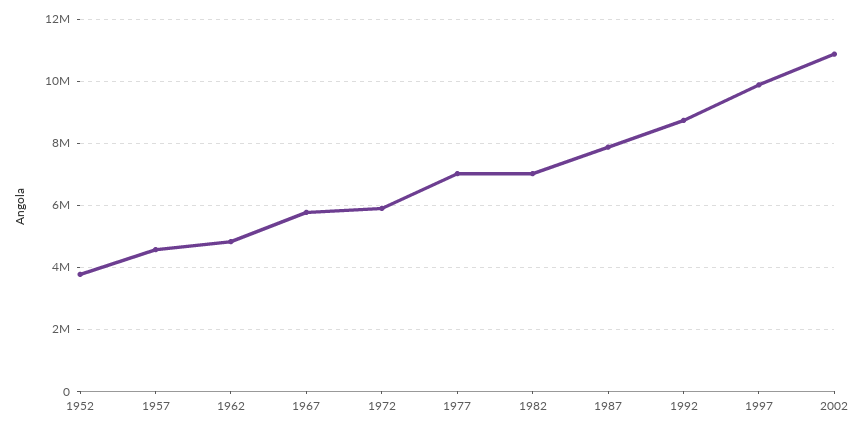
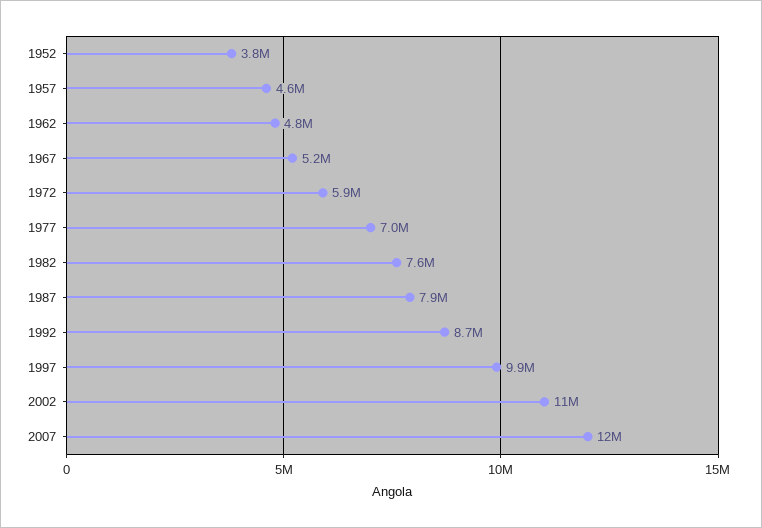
1967: 5800000 -> 5200000
1982: 7000000 -> 7600000
2007: none -> 12000000

